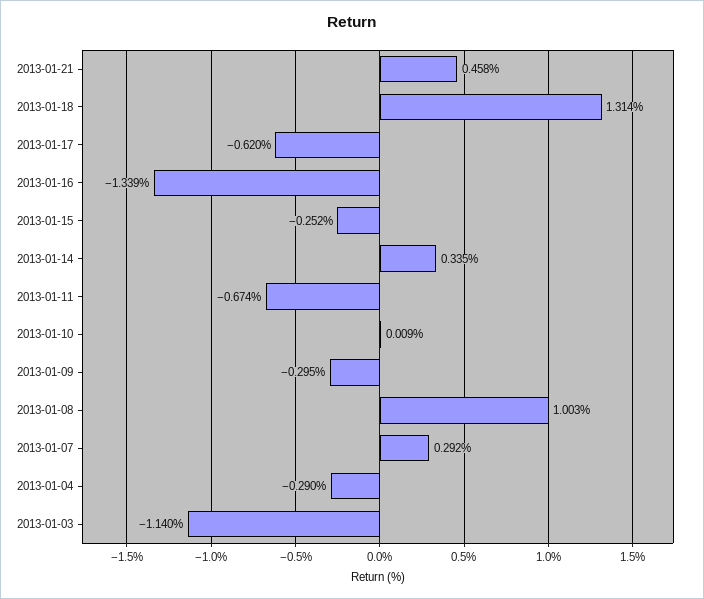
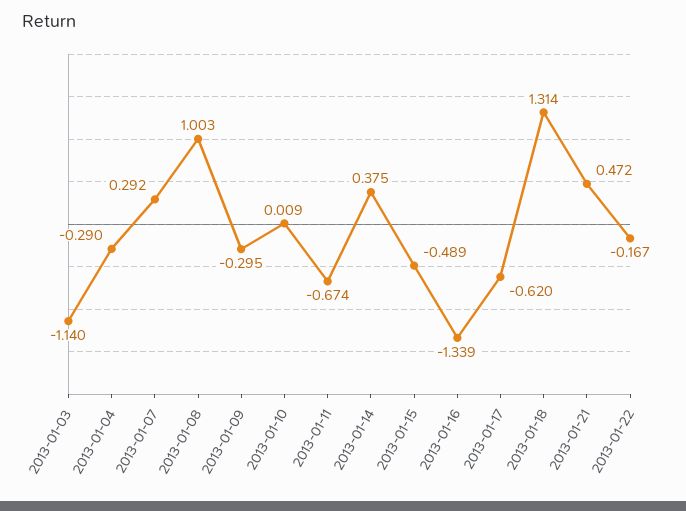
2013-01-21: 0.458 -> 0.472
2013-01-15: -0.252 -> -0.489
2013-01-14: 0.335 -> 0.375
2013-01-22: none -> -0.167

